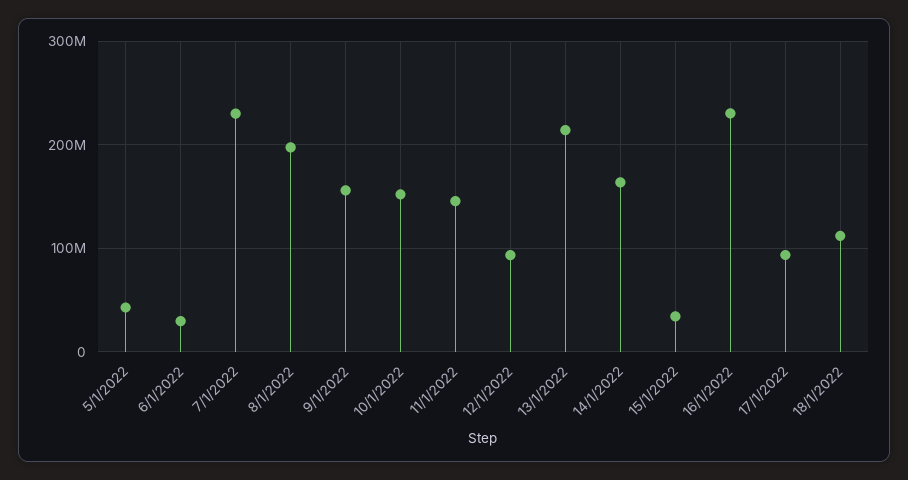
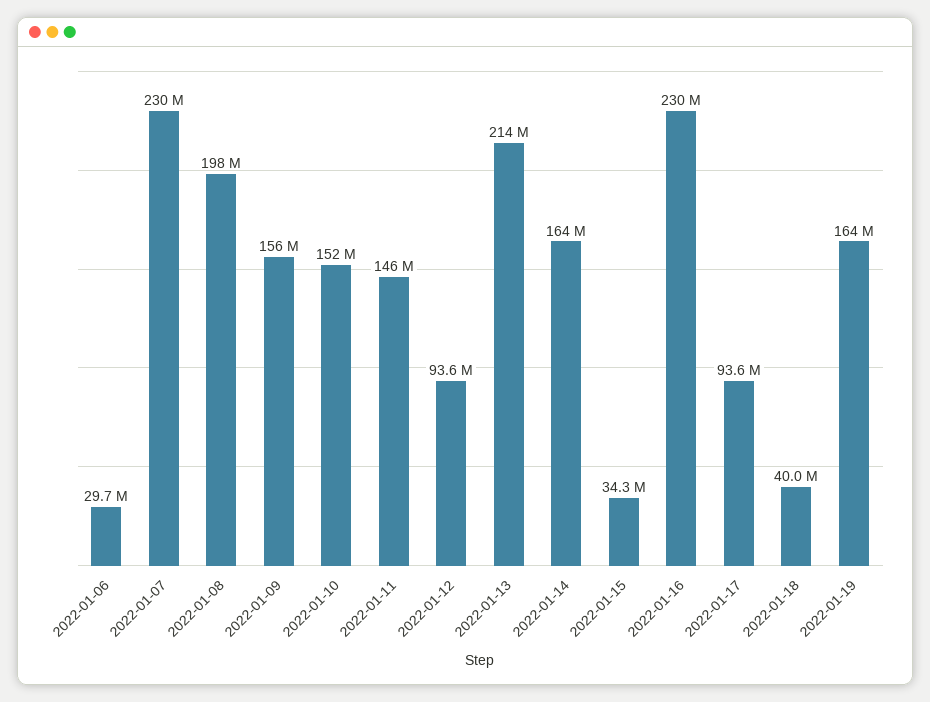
5/1/2022: 40000000 -> none
18/1/2022: 110000000 -> 40000000
2022-01-19: none -> 164000000

